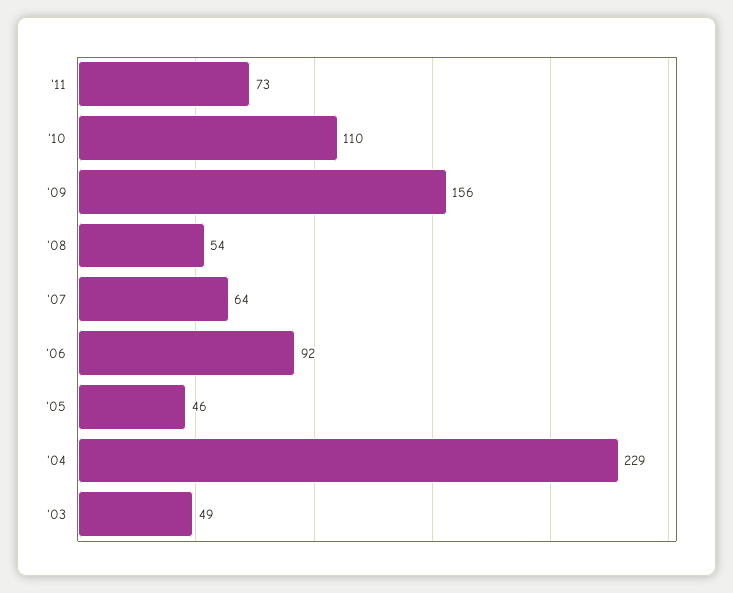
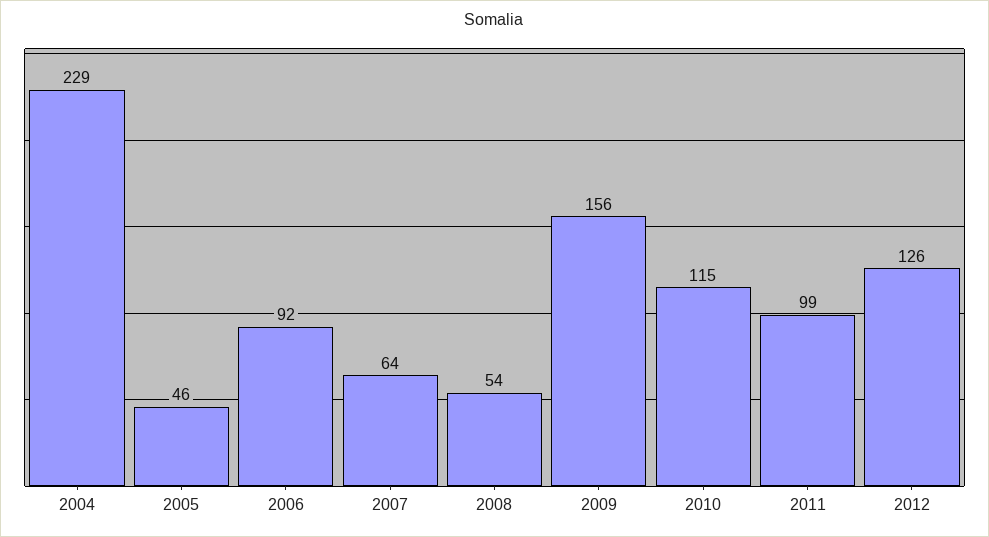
'11: 73 -> 99
'10: 110 -> 115
'03: 49 -> none
2012: none -> 126

